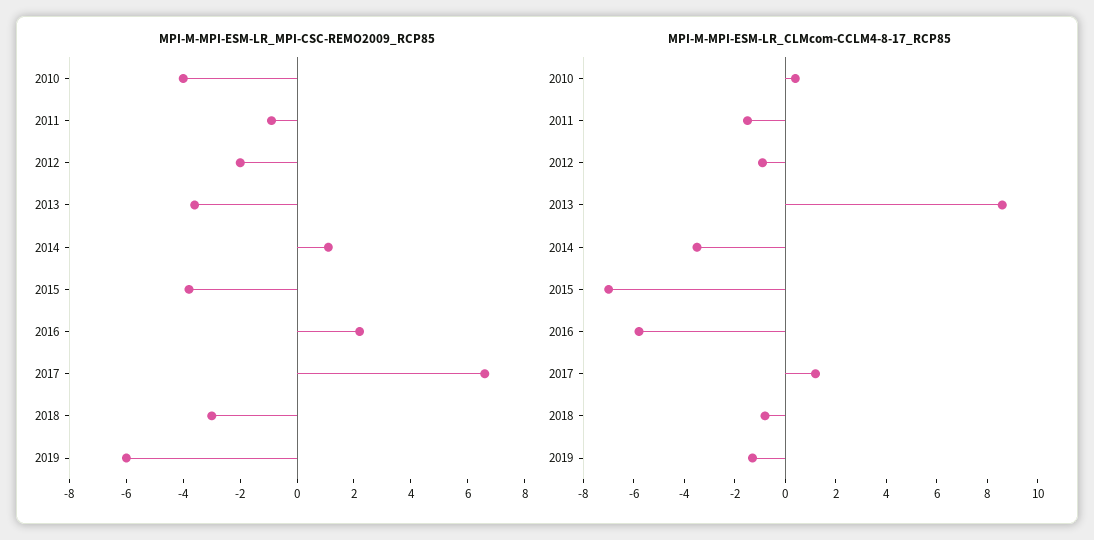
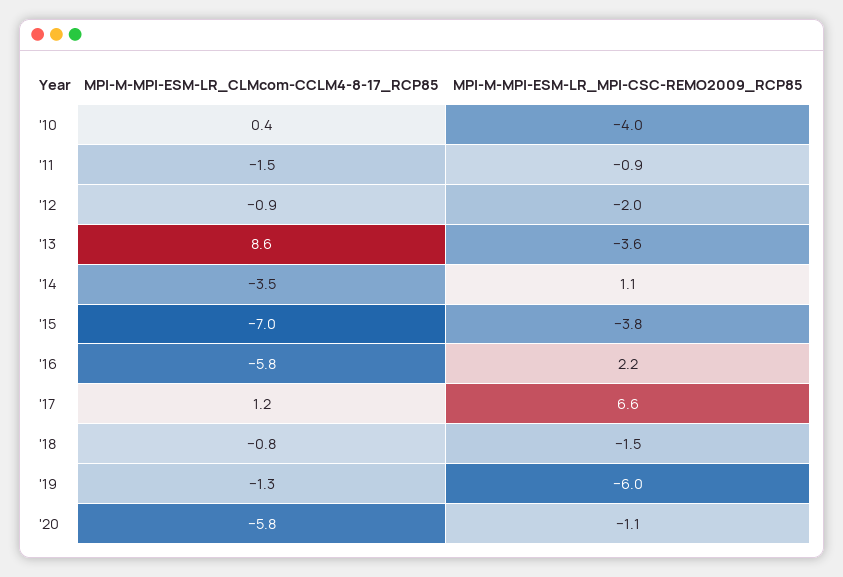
MPI-M-MPI-ESM-LR_MPI-CSC-REMO2009_RCP85, 2018: -3 -> -1.5
MPI-M-MPI-ESM-LR_CLMcom-CCLM4-8-17_RCP85, '20: none -> -5.8
MPI-M-MPI-ESM-LR_MPI-CSC-REMO2009_RCP85, '20: none -> -1.1

